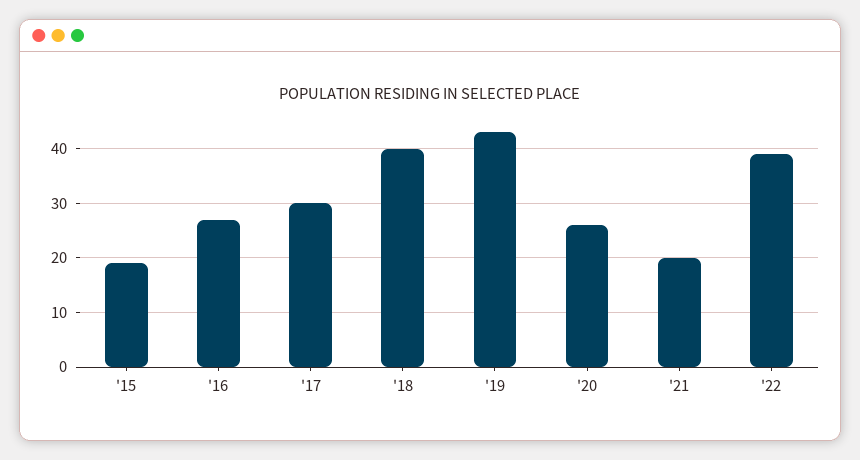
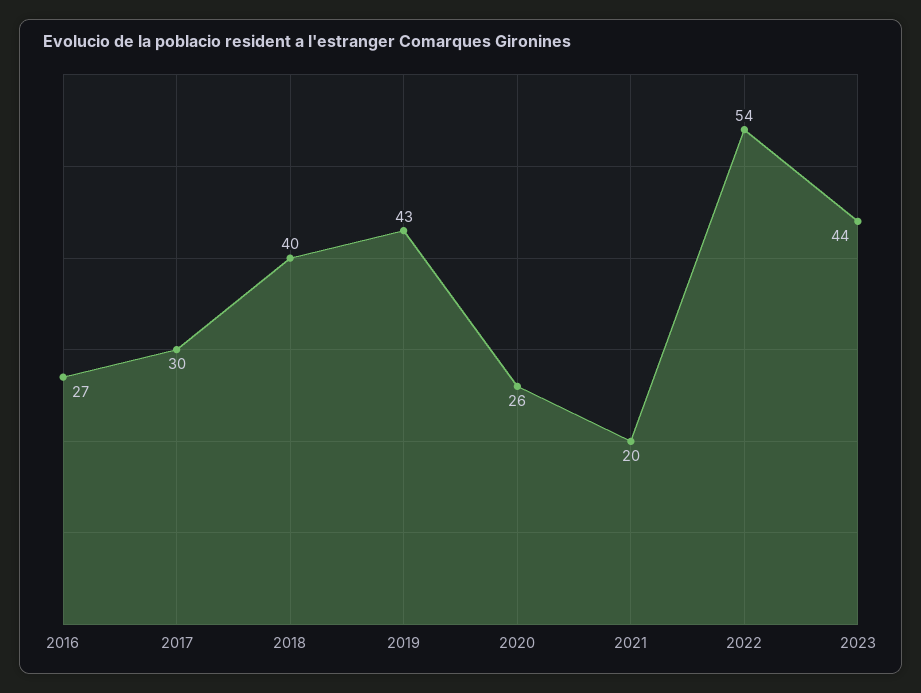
'15: 20 -> none
'22: 40 -> 54
2023: none -> 44

